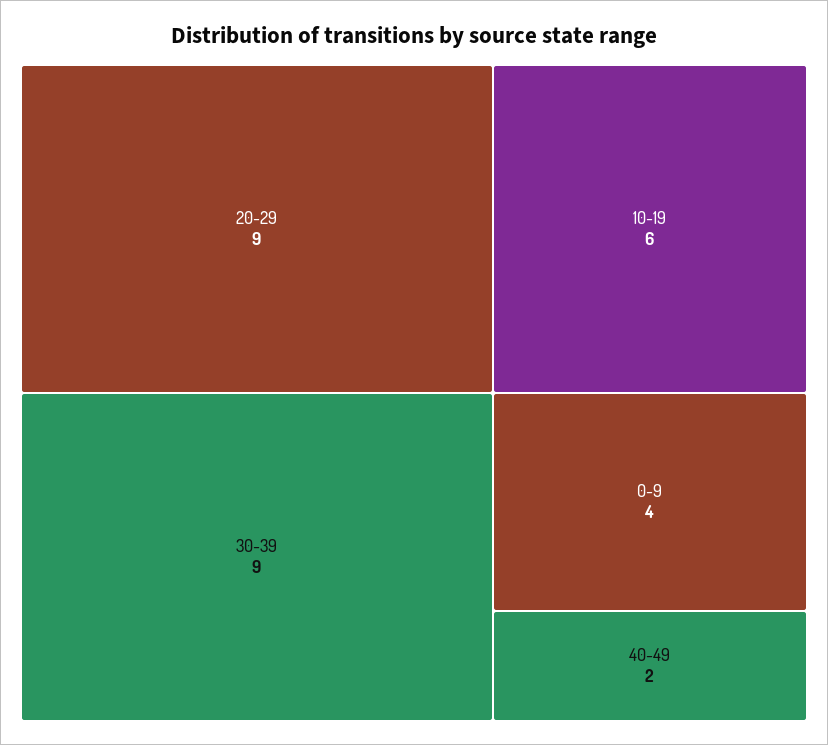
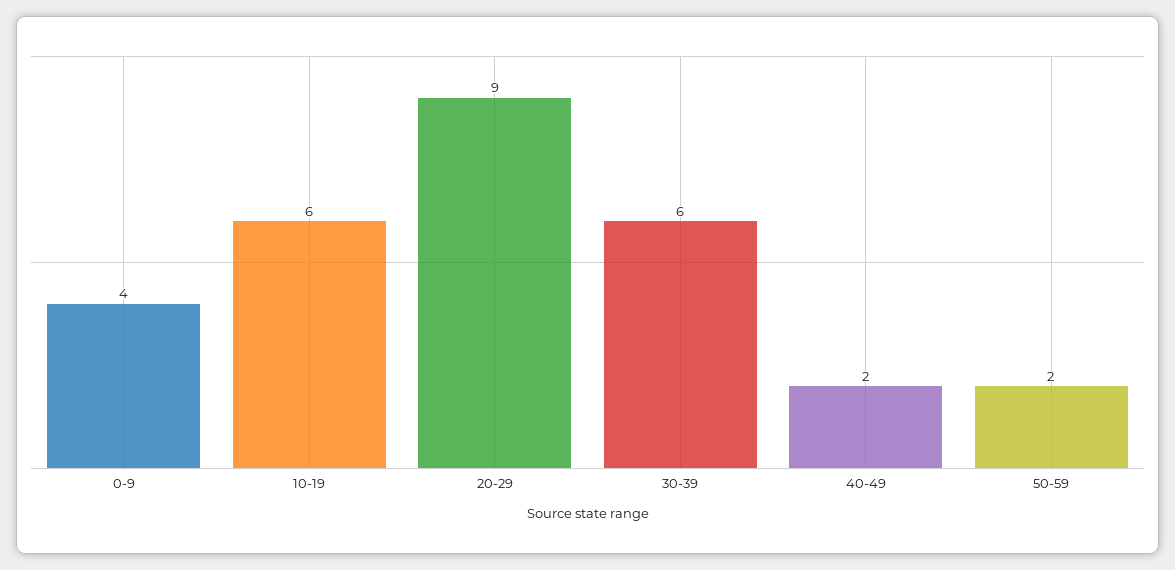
30-39: 9 -> 6
50-59: none -> 2

